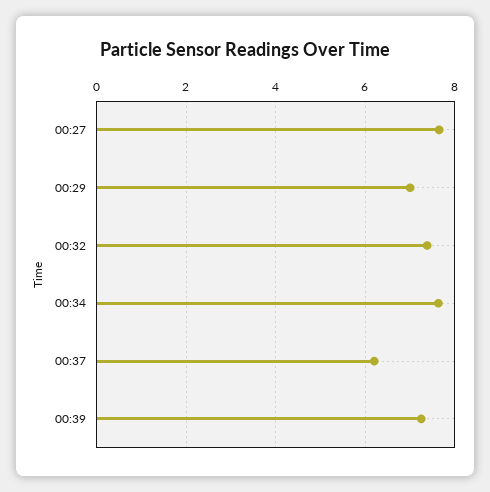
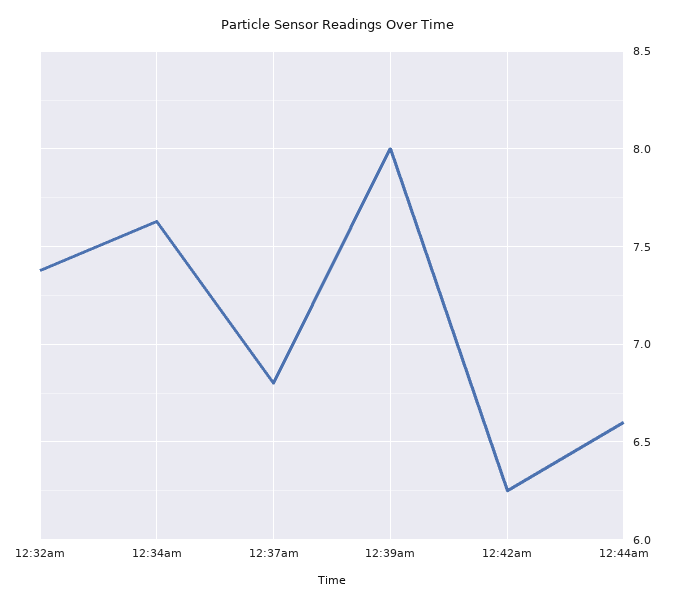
00:27: 7.6 -> none
00:29: 7 -> none
00:37: 6.2 -> 6.8
00:39: 7.2 -> 8
12:42am: none -> 6.25
12:44am: none -> 6.6

